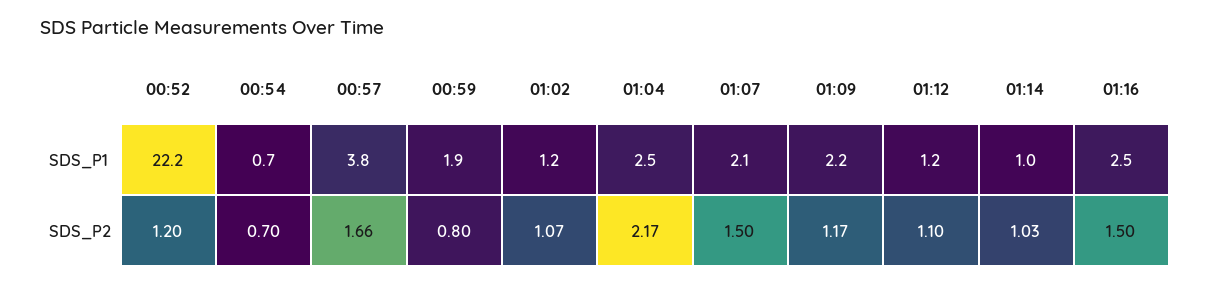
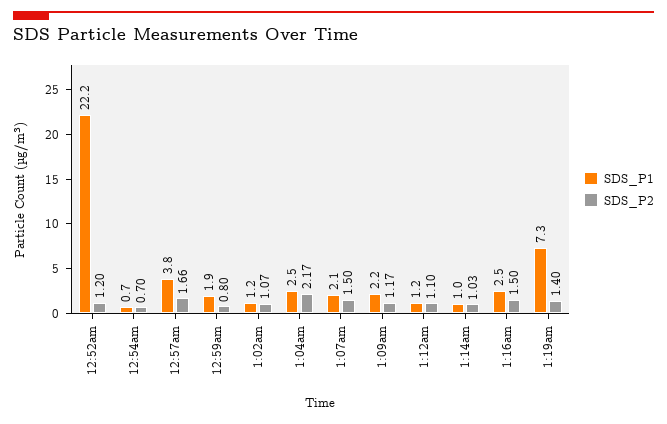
SDS_P1, 1:19am: none -> 7.3
SDS_P2, 1:19am: none -> 1.4

